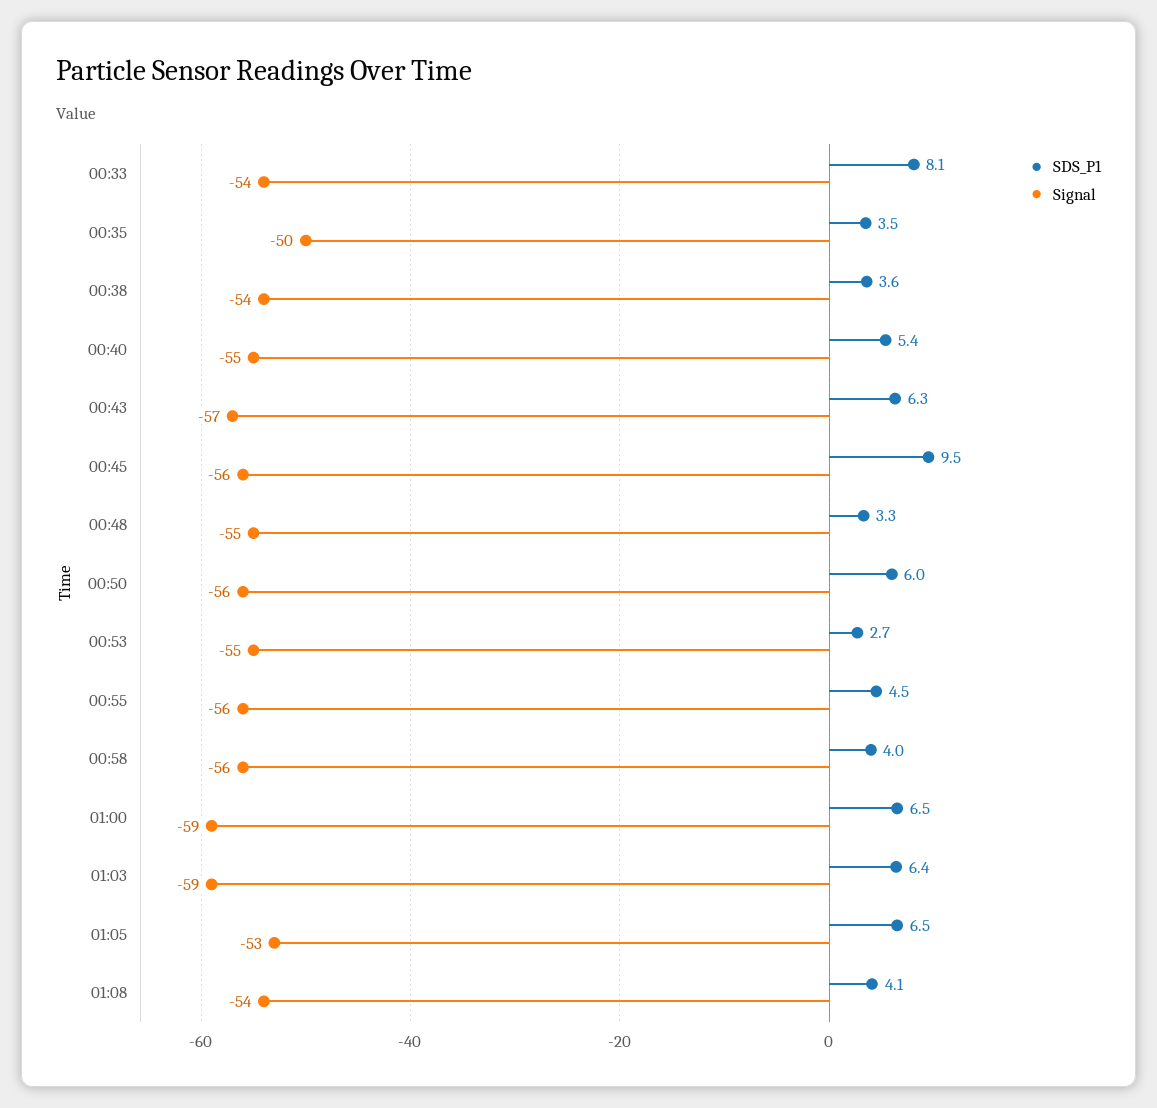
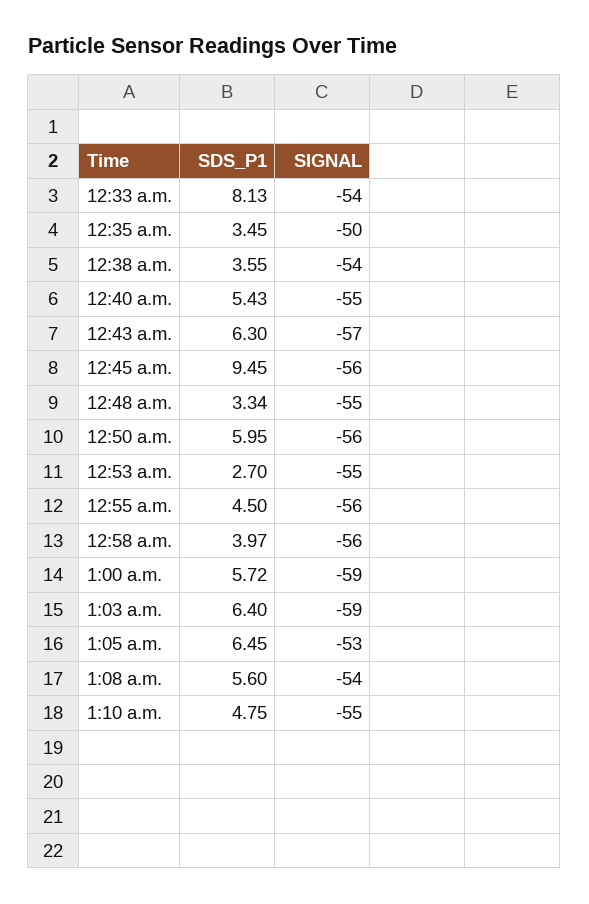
SDS_P1, 01:00: 6.5 -> 5.72
SDS_P1, 01:08: 4.1 -> 5.6
SDS_P1, 1:10 a.m.: none -> 4.75
Signal, 1:10 a.m.: none -> -55

